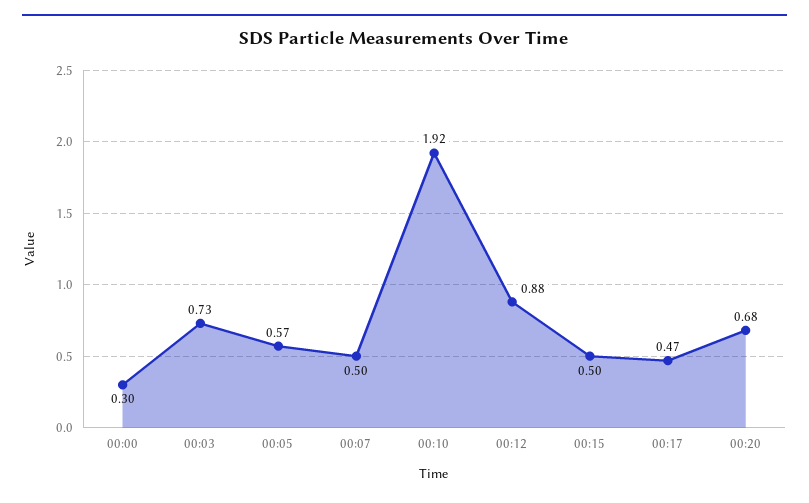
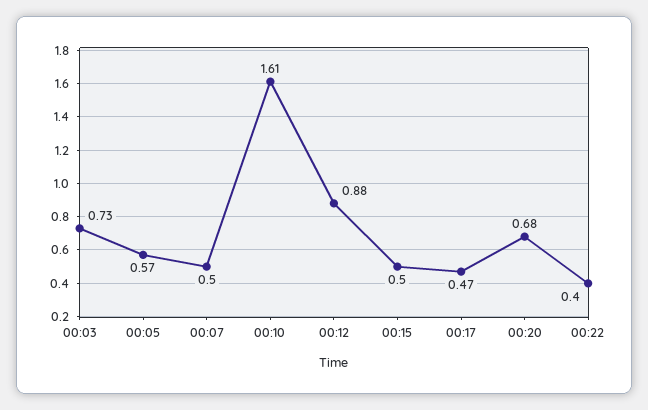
00:00: 0.3 -> none
00:10: 1.92 -> 1.61
00:22: none -> 0.4

